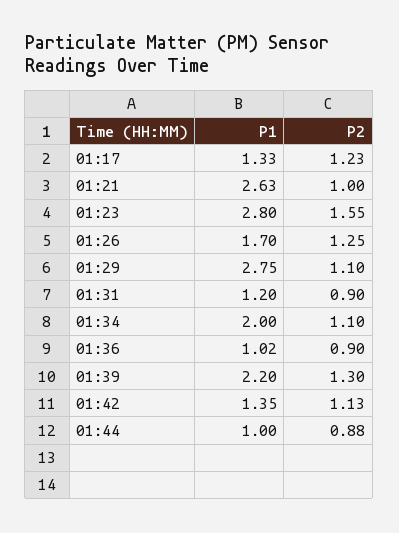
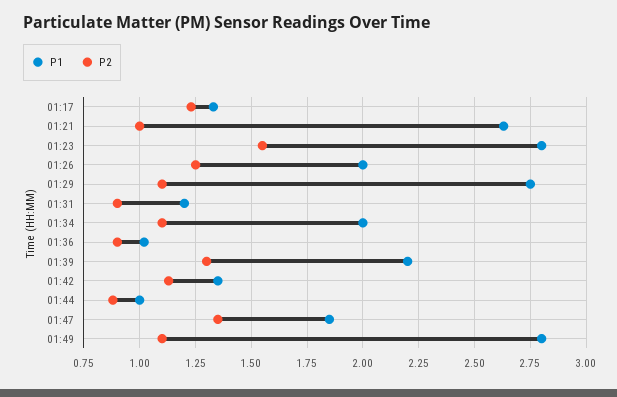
P1, 01:26: 1.7 -> 2
P1, 01:47: none -> 1.85
P2, 01:47: none -> 1.35
P1, 01:49: none -> 2.8
P2, 01:49: none -> 1.1

